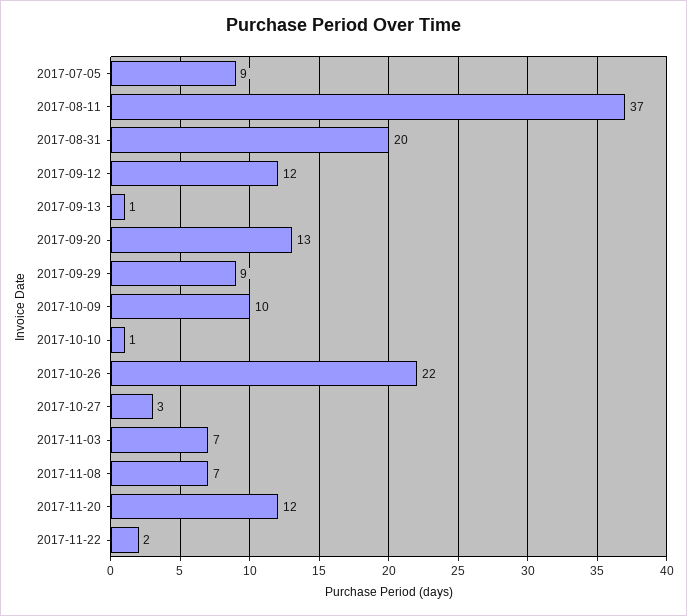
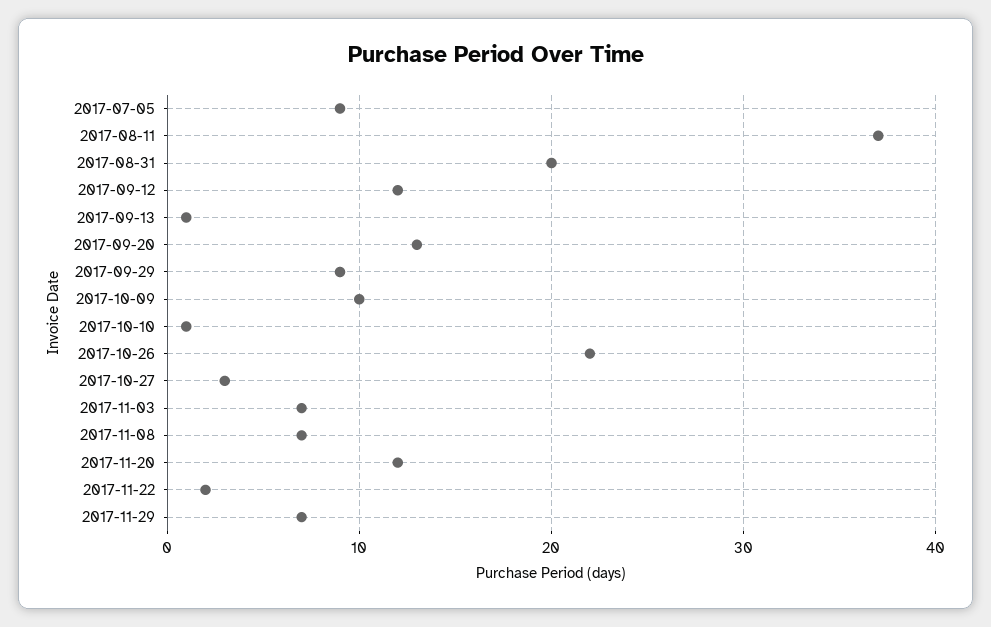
2017-11-29: none -> 7

